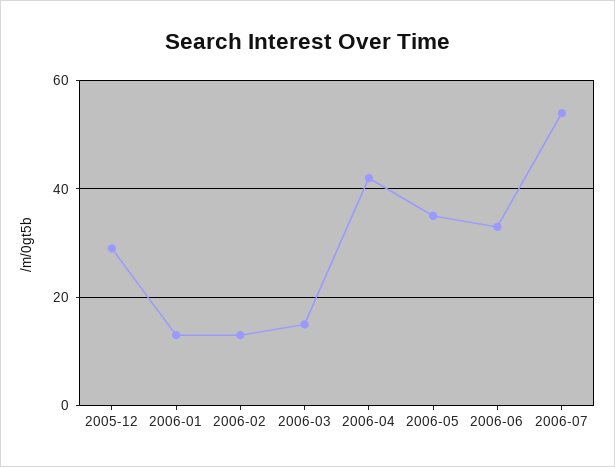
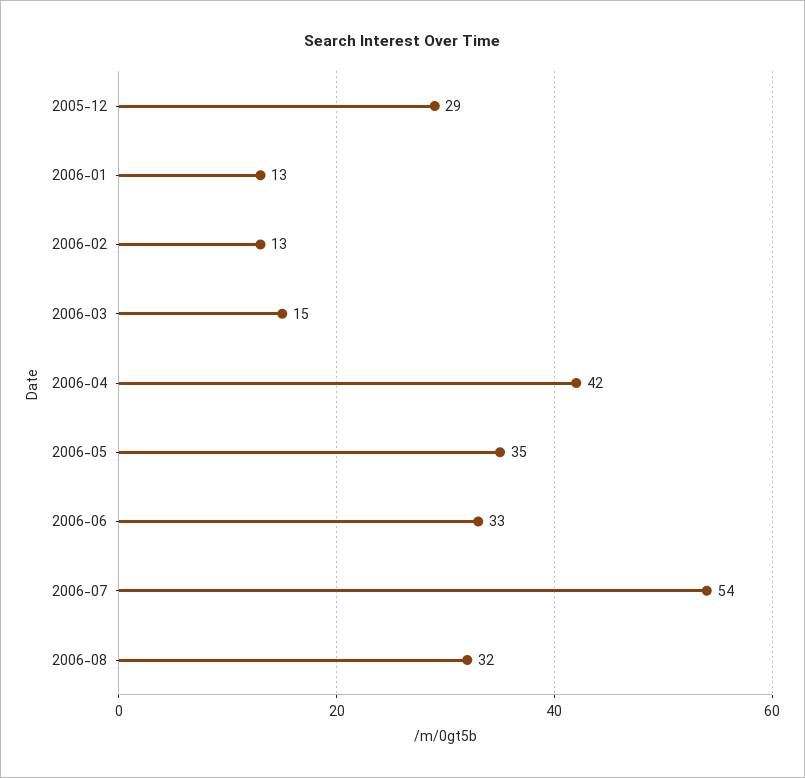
2006-08: none -> 32

